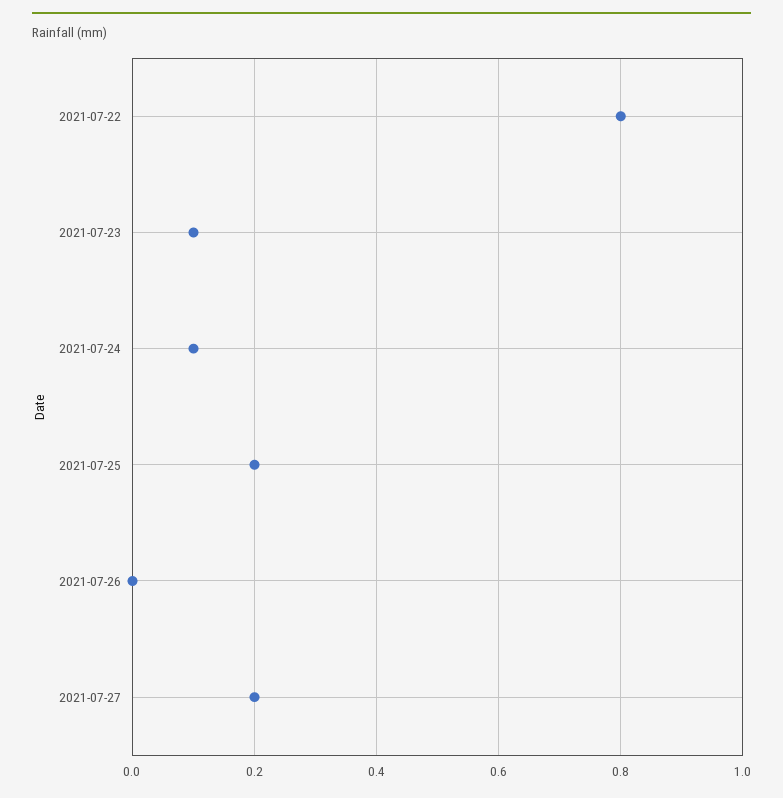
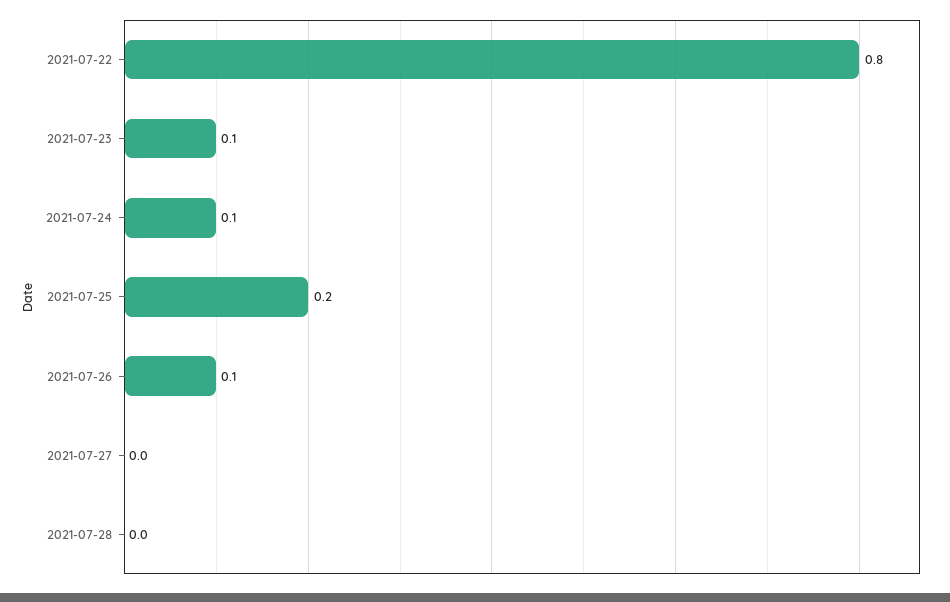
2021-07-26: 0 -> 0.1
2021-07-27: 0.2 -> 0
2021-07-28: none -> 0

